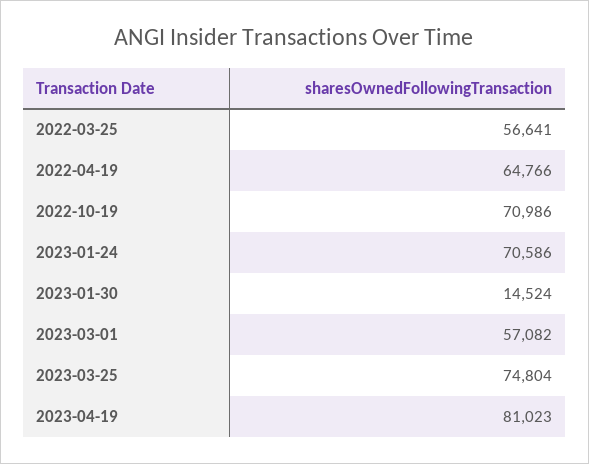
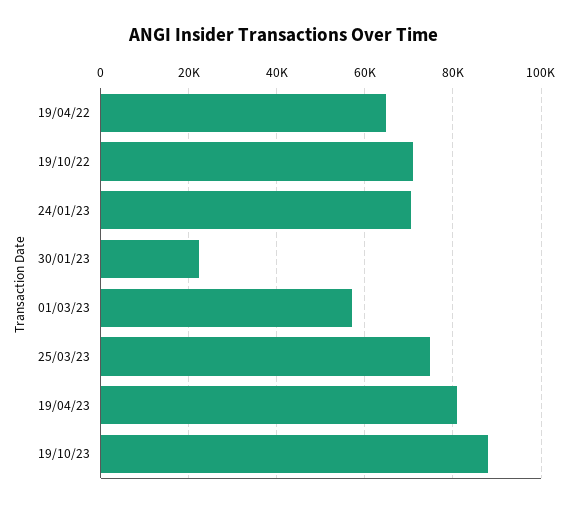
2022-03-25: 56641 -> none
2023-01-30: 14524 -> 22000
19/10/23: none -> 88000

